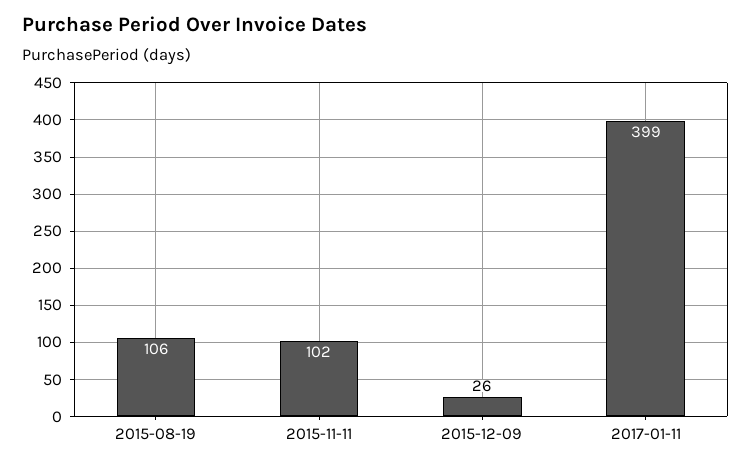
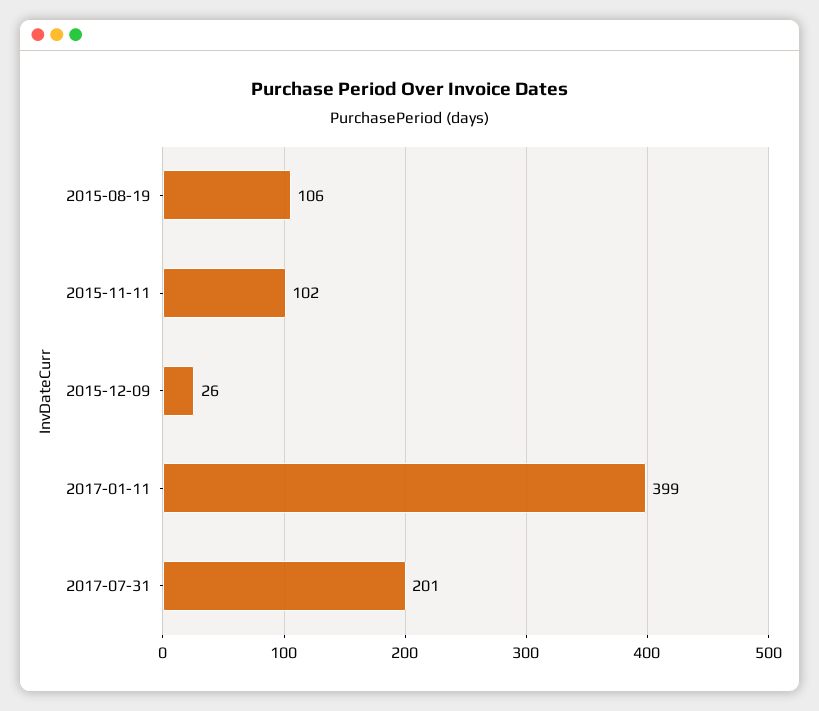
2017-07-31: none -> 201

